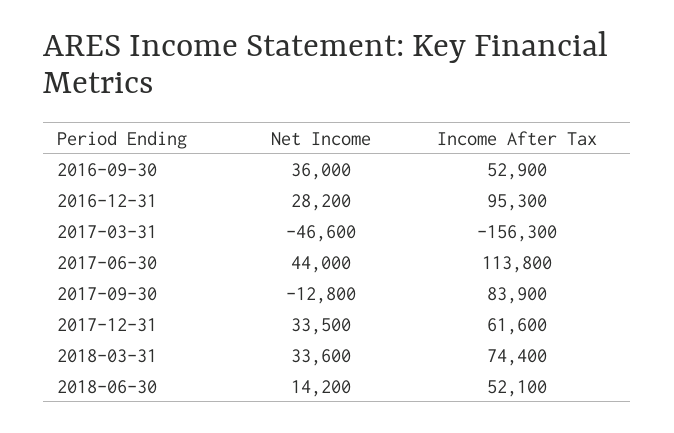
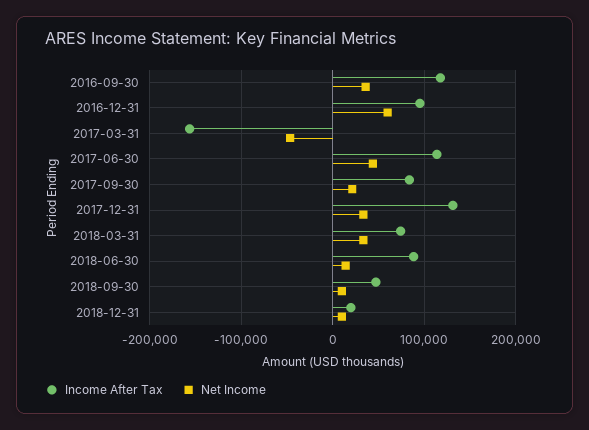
Income After Tax, 2016-09-30: 52900 -> 120000
Net Income, 2016-12-31: 28200 -> 60000
Net Income, 2017-09-30: -12800 -> 20000
Income After Tax, 2017-12-31: 61600 -> 130000
Income After Tax, 2018-06-30: 52100 -> 90000
Income After Tax, 2018-09-30: none -> 50000
Net Income, 2018-09-30: none -> 10000
Income After Tax, 2018-12-31: none -> 20000
Net Income, 2018-12-31: none -> 10000

